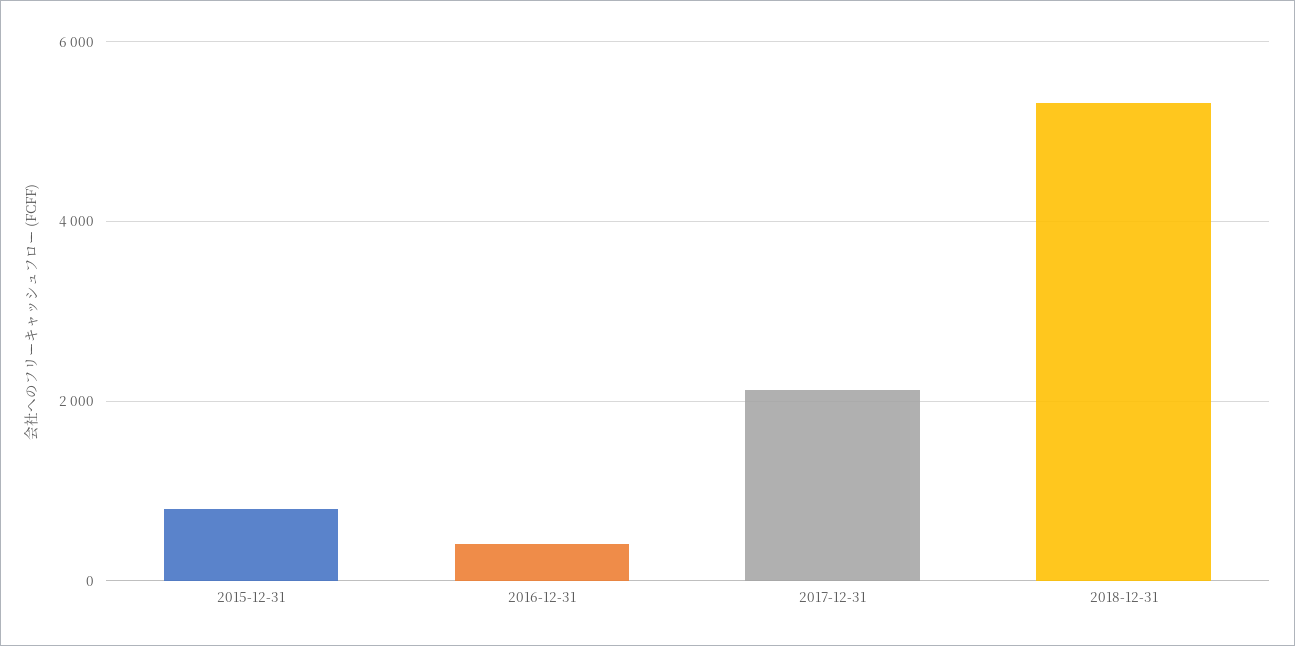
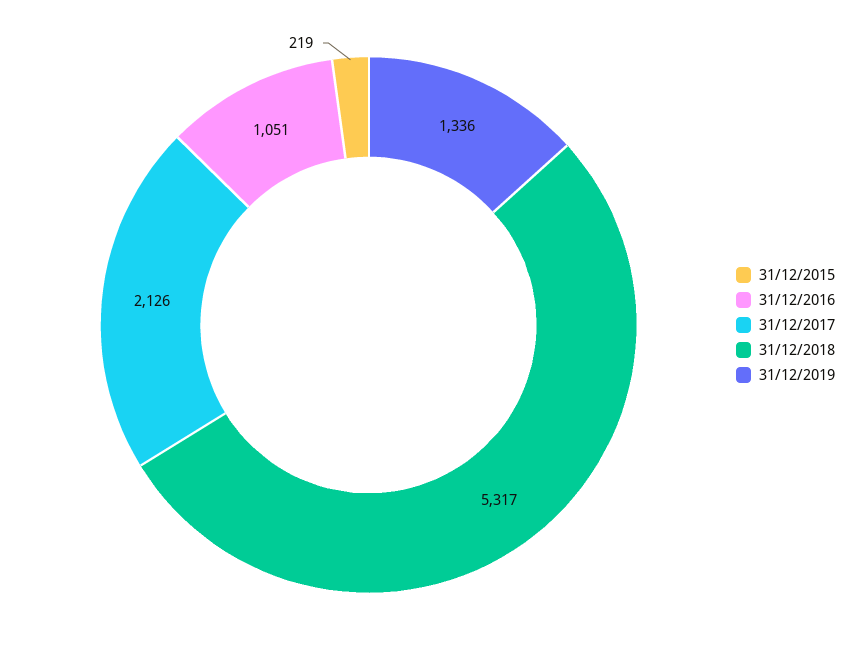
2015-12-31: 800 -> 219
2016-12-31: 400 -> 1051
31/12/2019: none -> 1336

